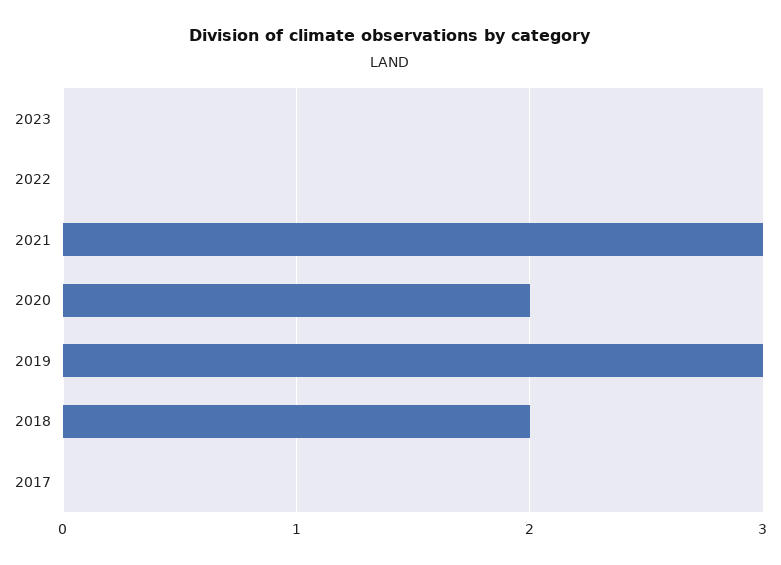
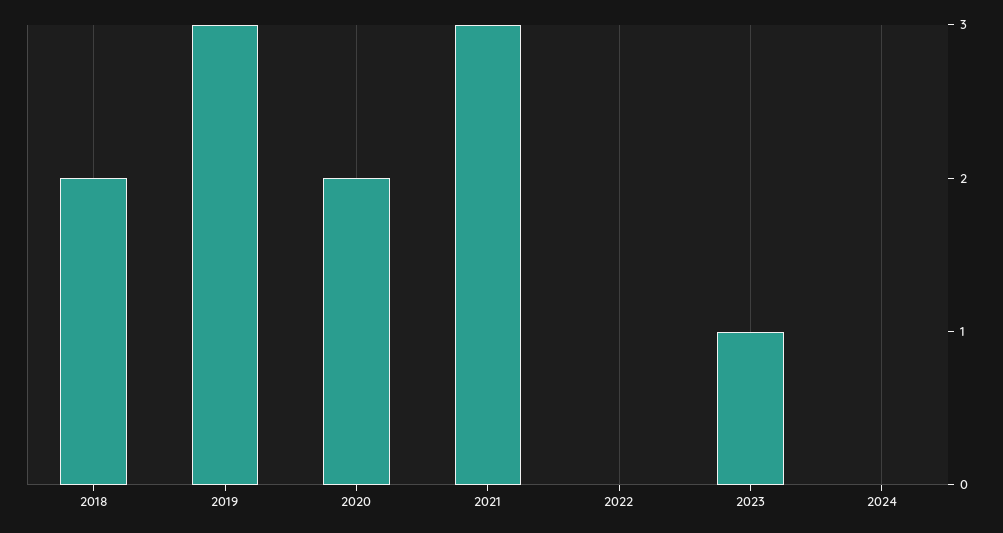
2023: 0 -> 1
2017: 0 -> none
2024: none -> 0

